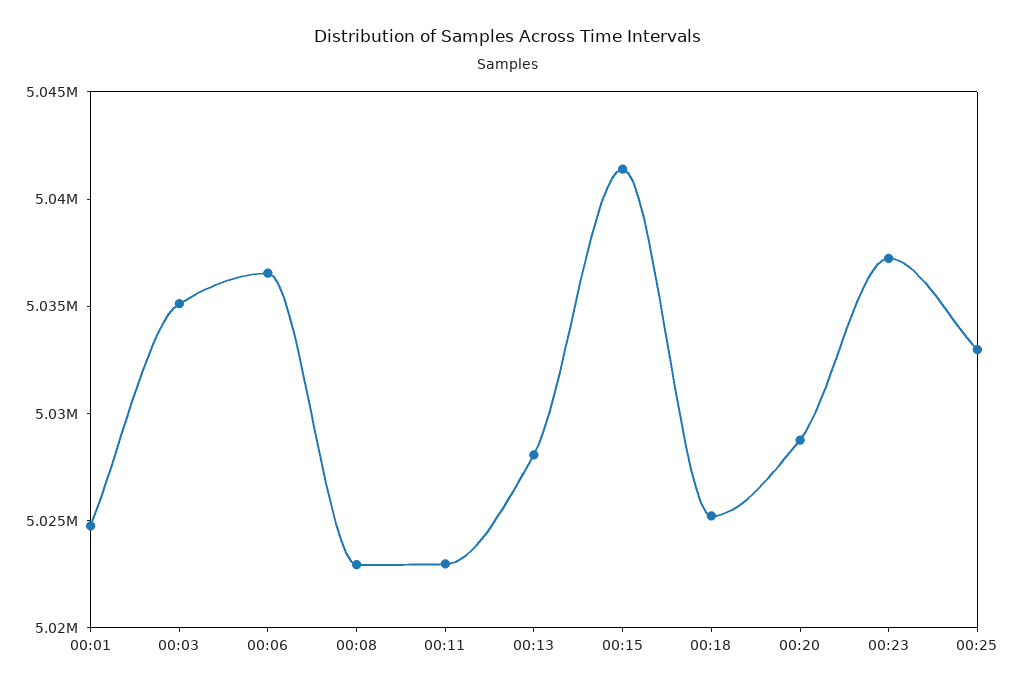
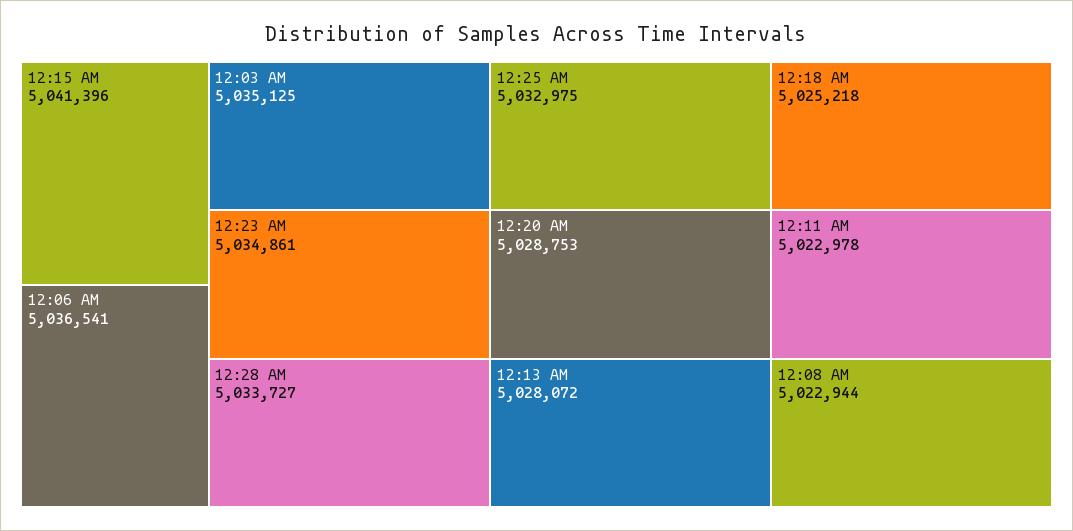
00:01: 5025000 -> none
00:23: 5037000 -> 5034861
12:28 AM: none -> 5033727

